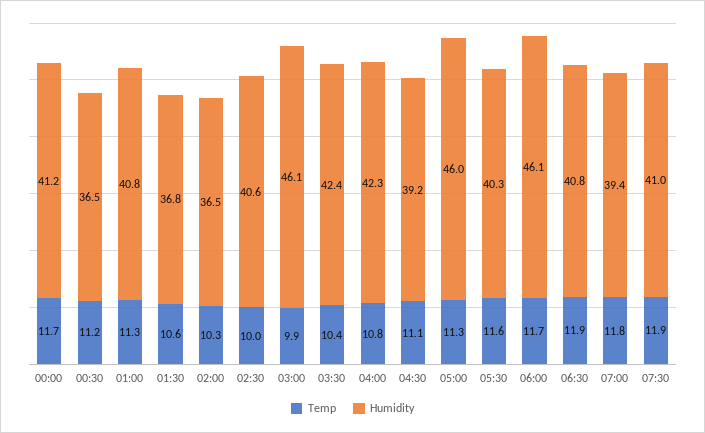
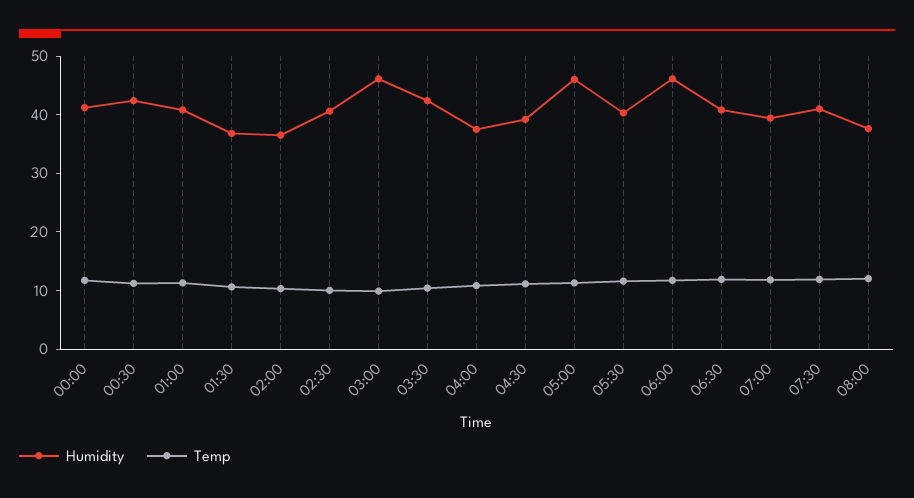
Humidity, 00:30: 36.5 -> 42
Humidity, 04:00: 42.3 -> 38
Humidity, 08:00: none -> 38
Temp, 08:00: none -> 12

